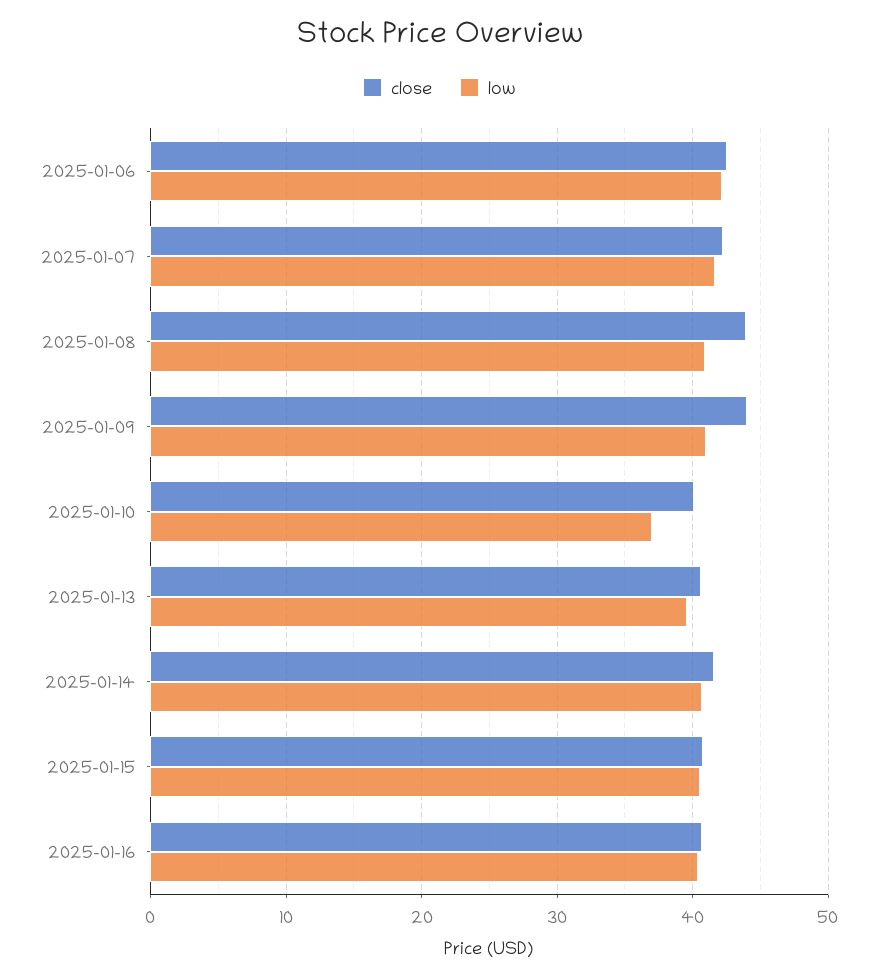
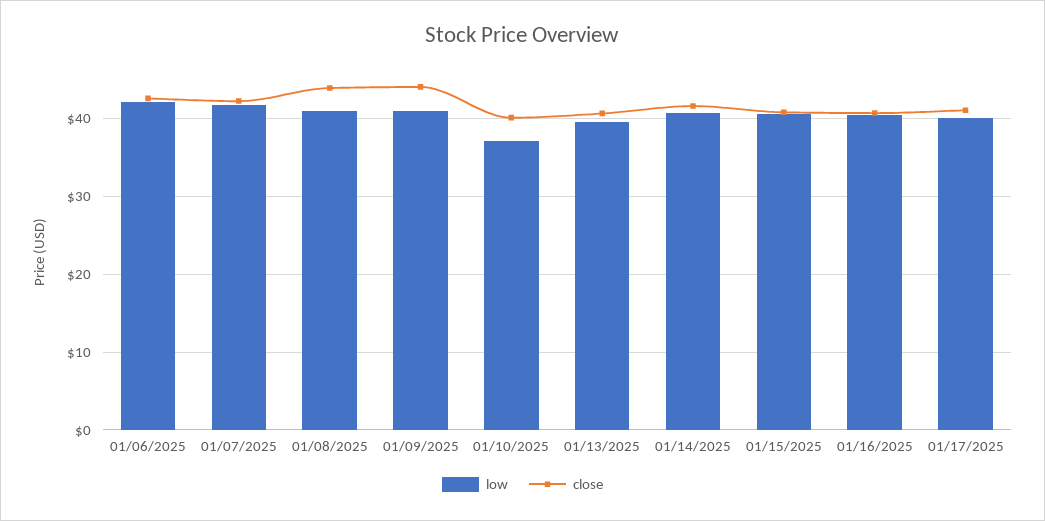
low, 01/17/2025: none -> 40
close, 01/17/2025: none -> 41

